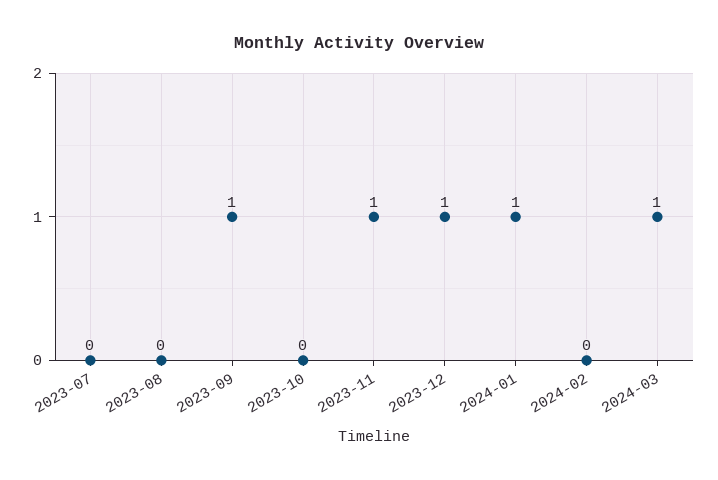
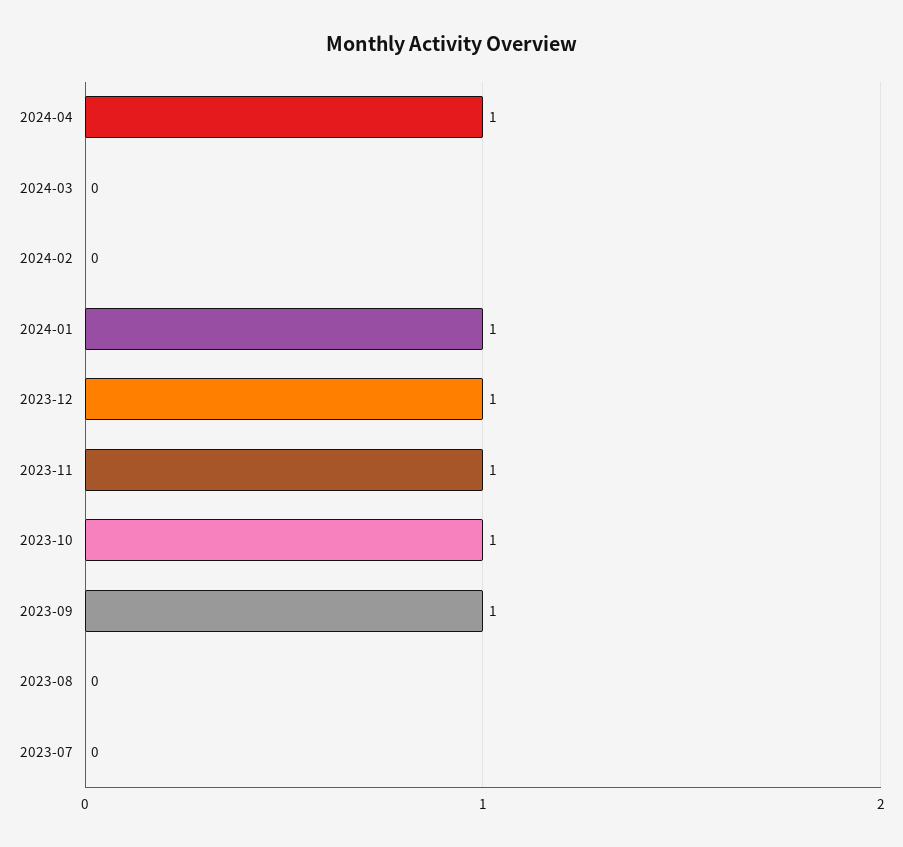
2023-10: 0 -> 1
2024-03: 1 -> 0
2024-04: none -> 1

